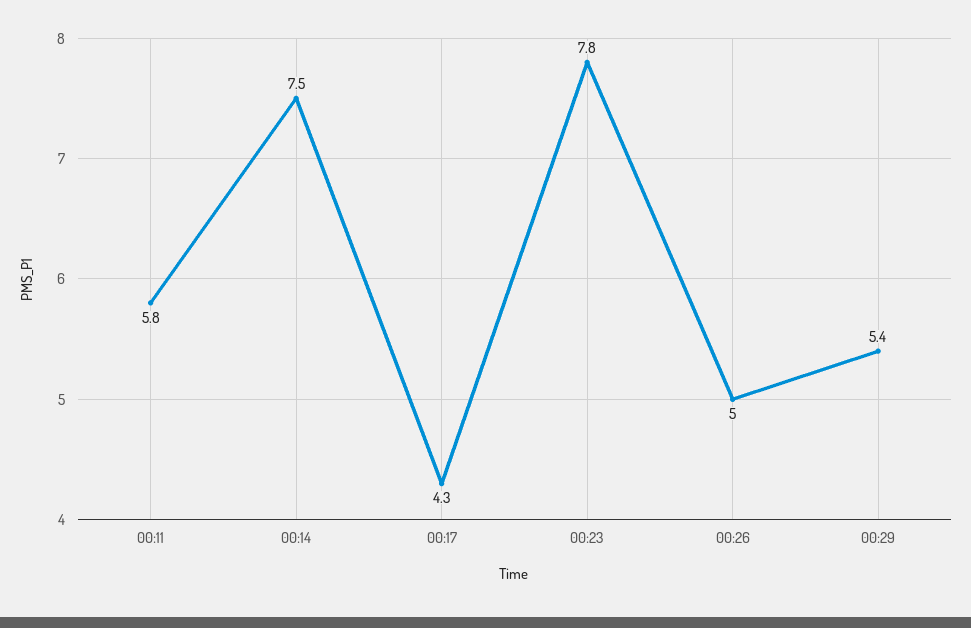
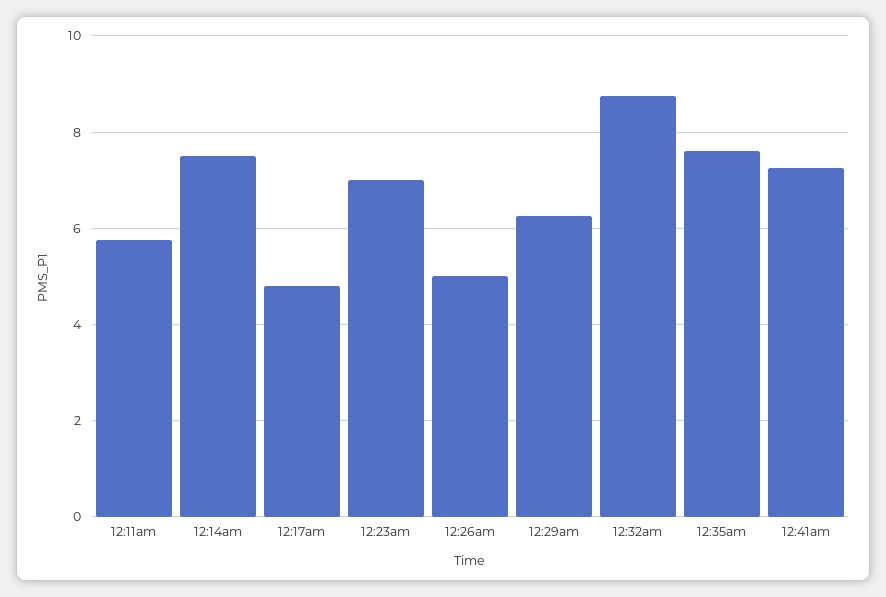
00:17: 4.3 -> 4.8
00:23: 7.8 -> 7
00:29: 5.4 -> 6.2
12:32am: none -> 8.8
12:35am: none -> 7.6
12:41am: none -> 7.2

